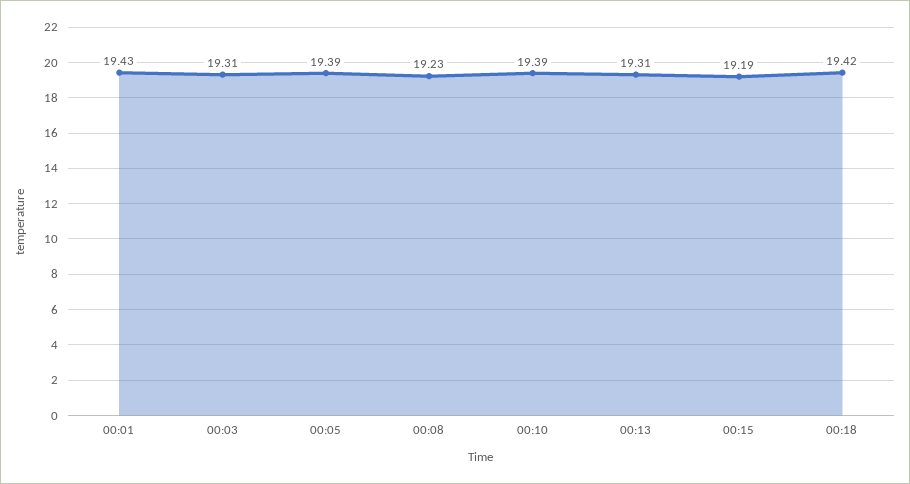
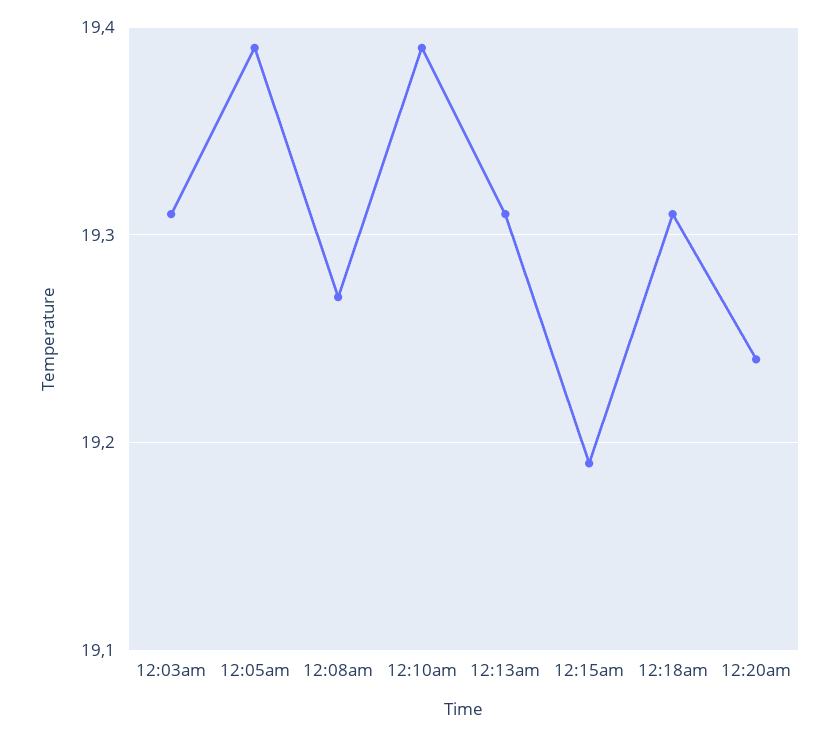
00:01: 19.43 -> none
00:08: 19.23 -> 19.27
00:18: 19.42 -> 19.31
12:20am: none -> 19.24

